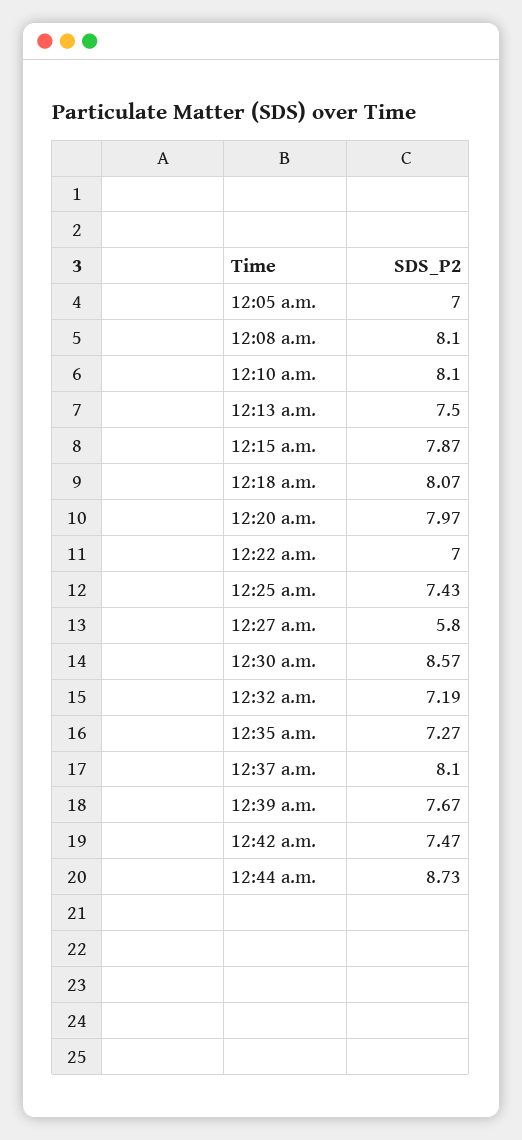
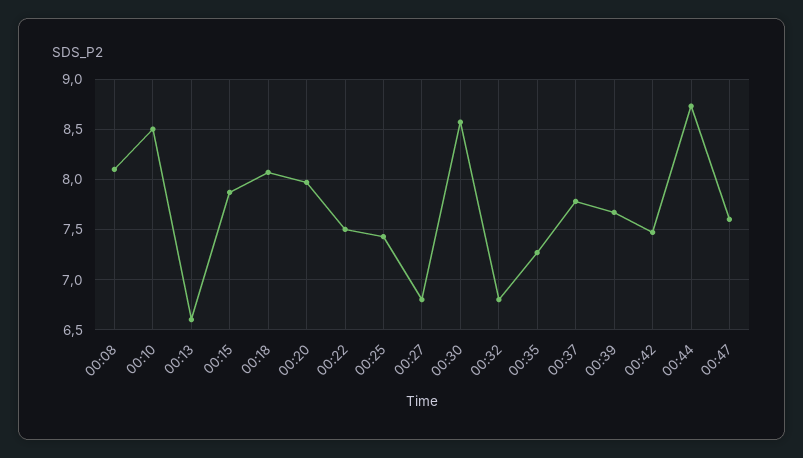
12:05 a.m.: 7 -> none
12:10 a.m.: 8.1 -> 8.5
12:13 a.m.: 7.5 -> 6.6
12:22 a.m.: 7 -> 7.5
12:27 a.m.: 5.8 -> 6.8
12:32 a.m.: 7.19 -> 6.8
12:37 a.m.: 8.1 -> 7.8
00:47: none -> 7.6

